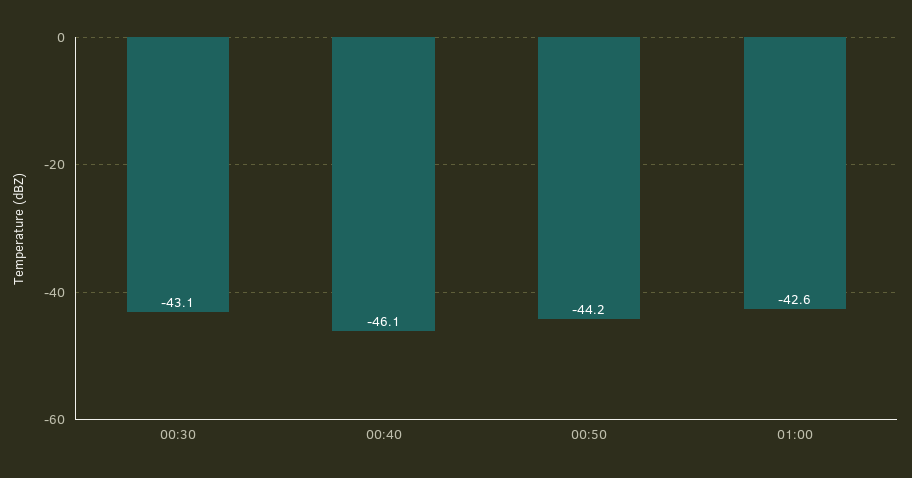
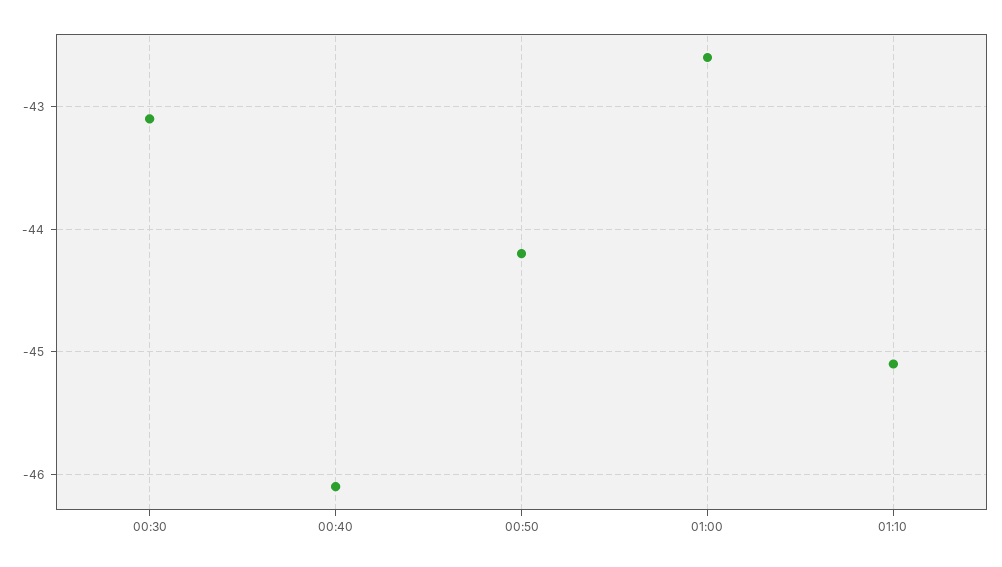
01:10: none -> -45.1

